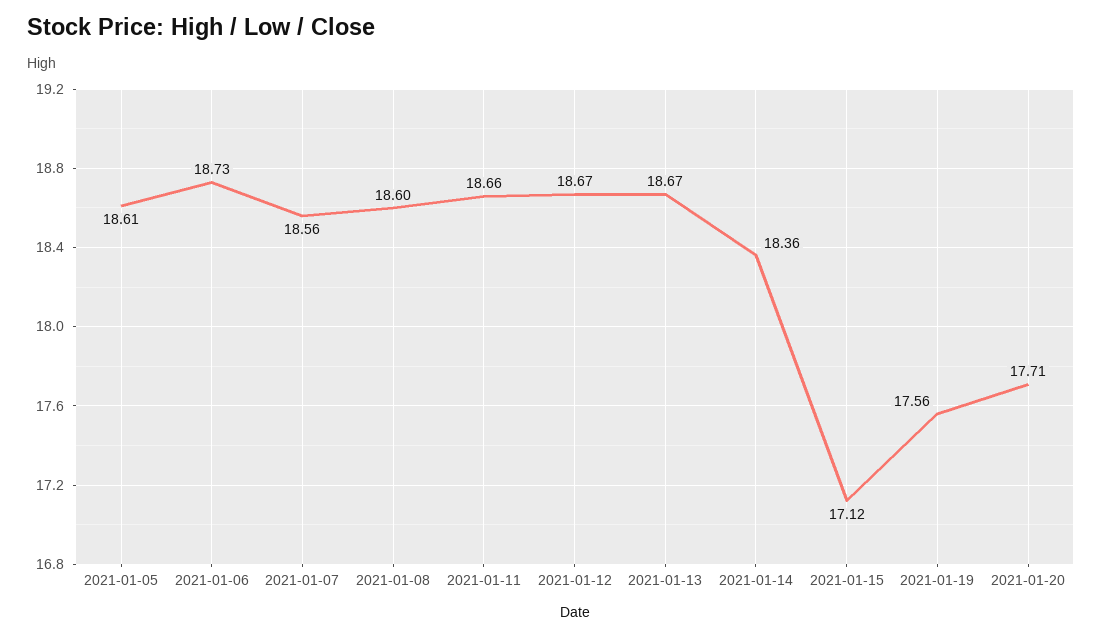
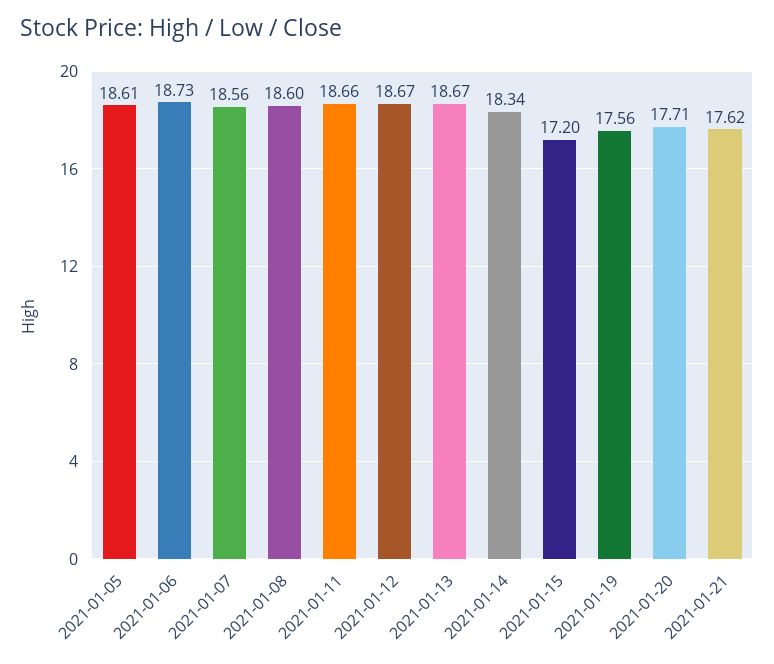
2021-01-14: 18.36 -> 18.34
2021-01-15: 17.12 -> 17.2
2021-01-21: none -> 17.62

